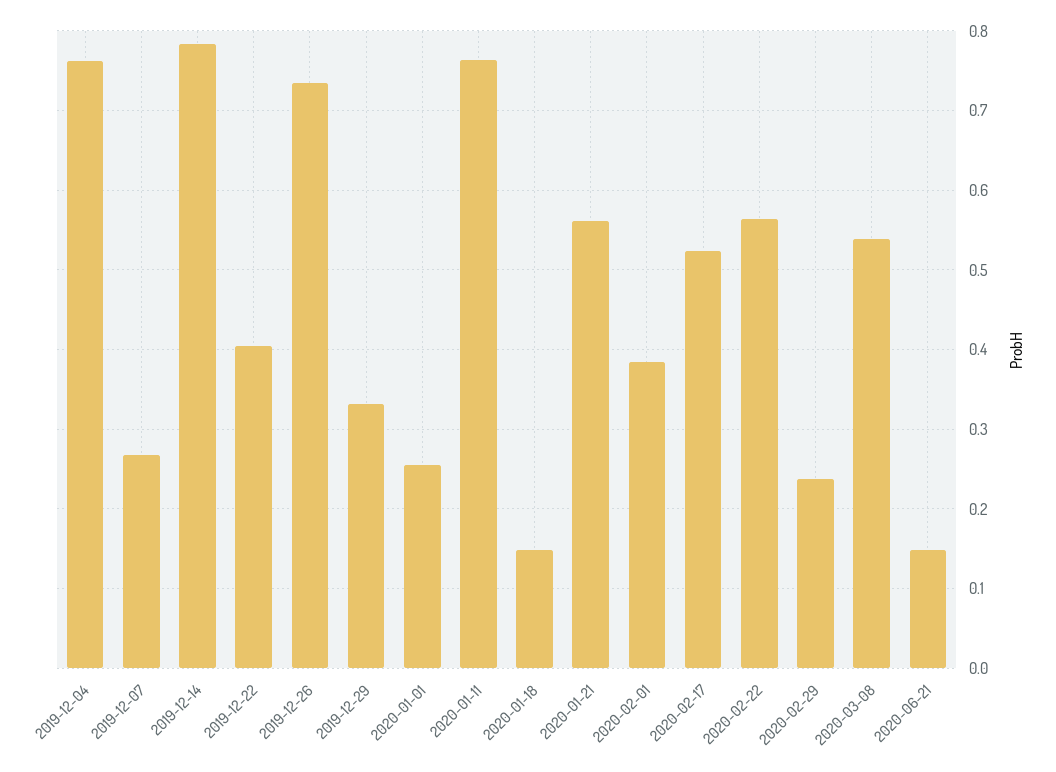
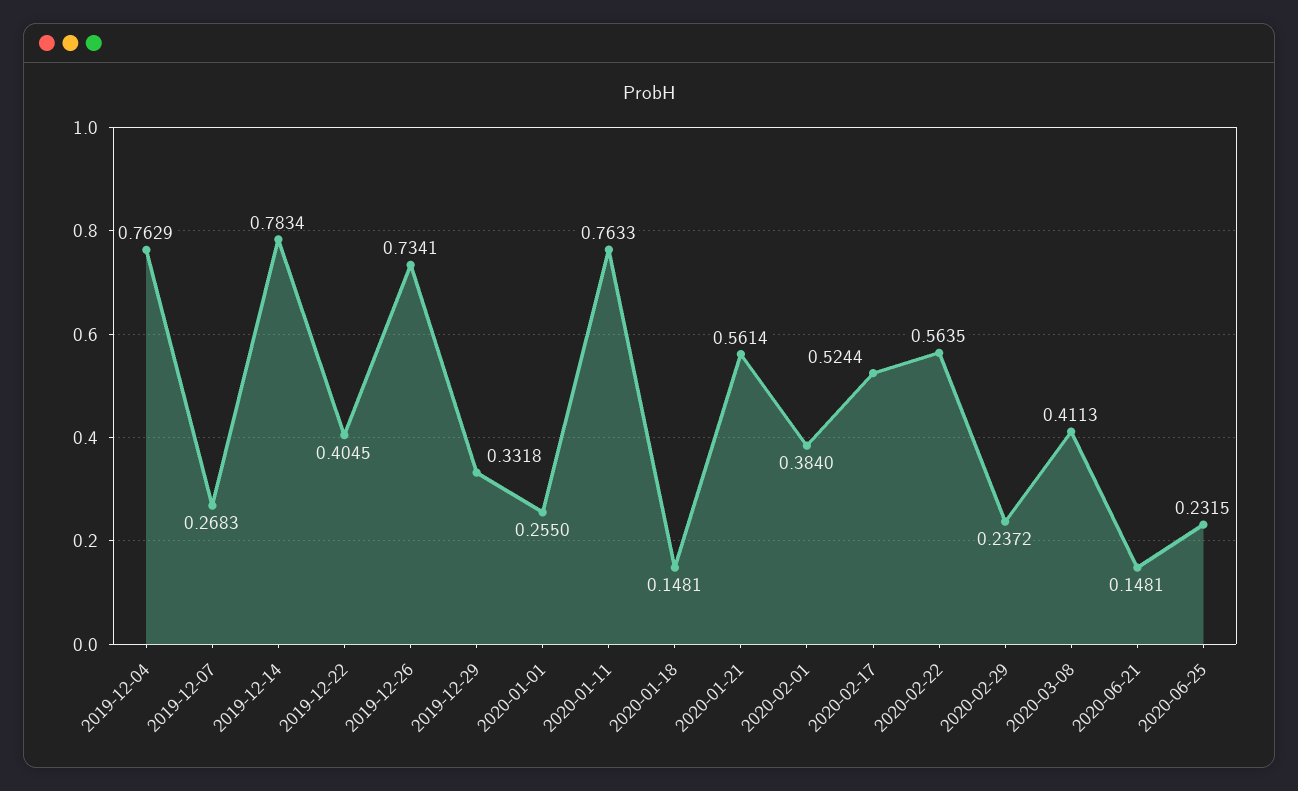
2020-03-08: 0.54 -> 0.4113
2020-06-25: none -> 0.2315

